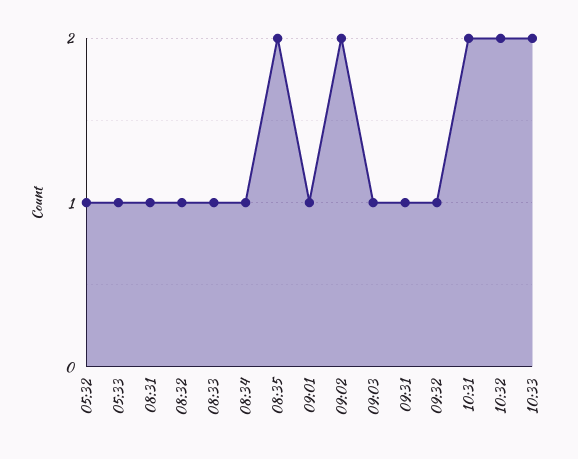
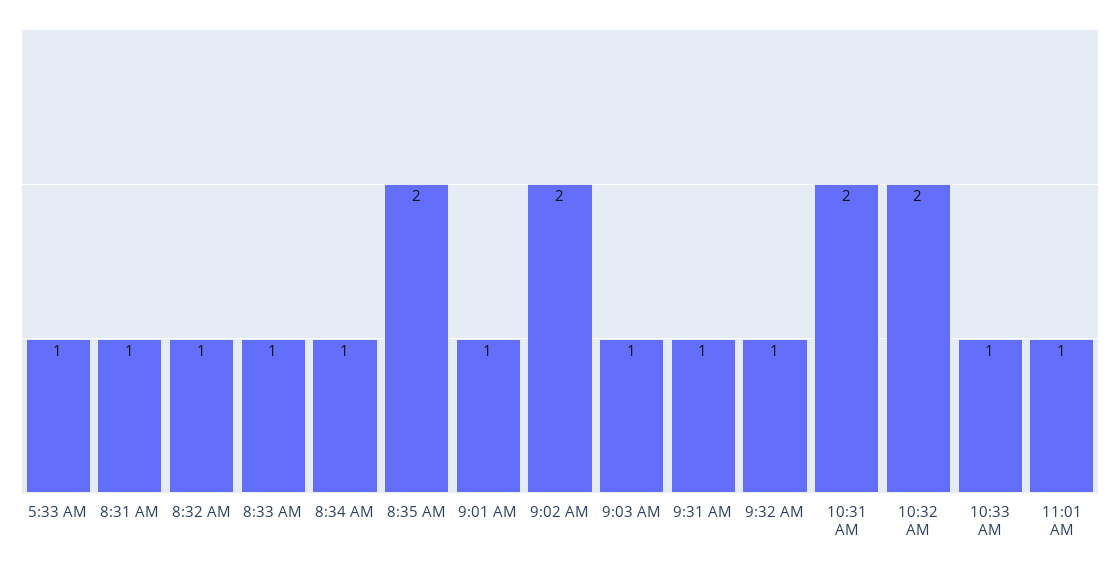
05:32: 1 -> none
10:33: 2 -> 1
11:01 AM: none -> 1

